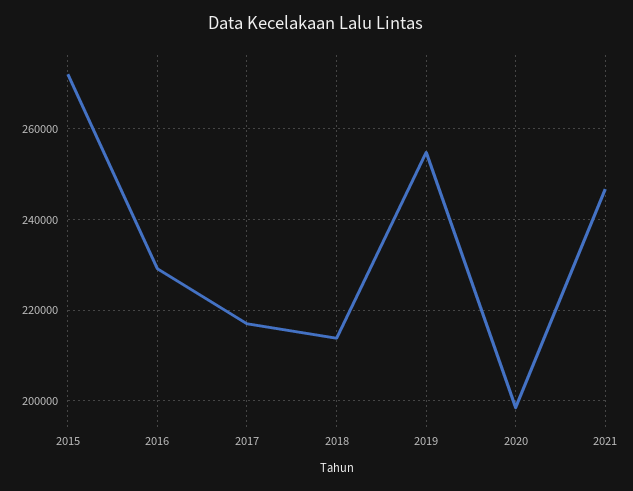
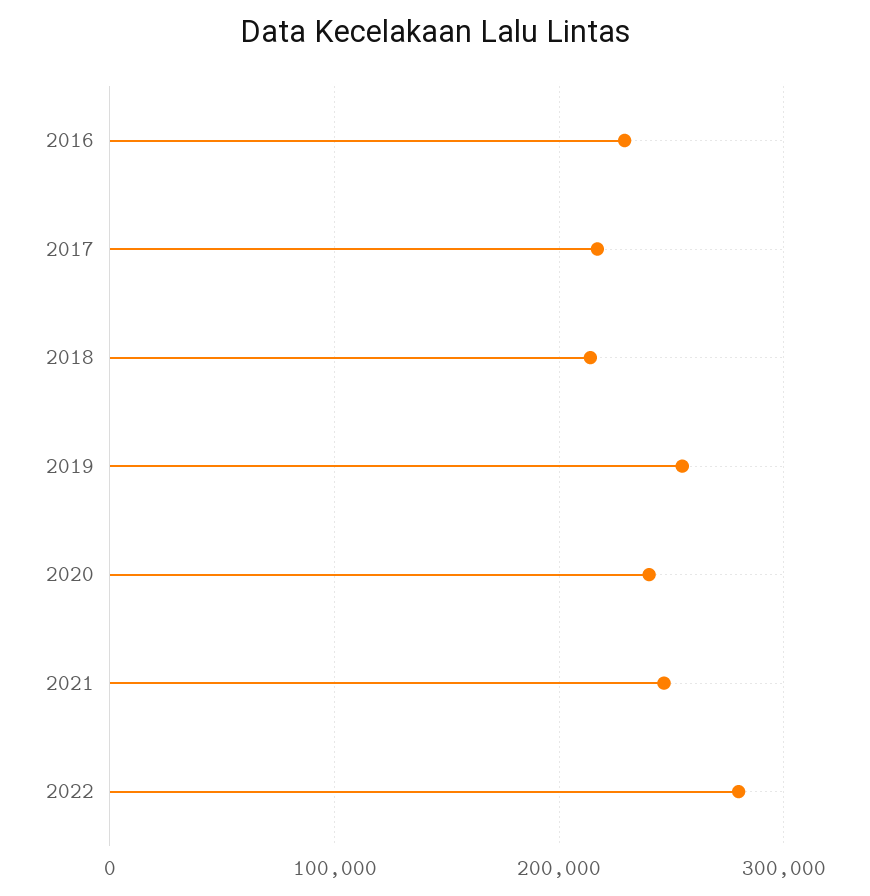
2015: 272000 -> none
2020: 198000 -> 240000
2022: none -> 280000

